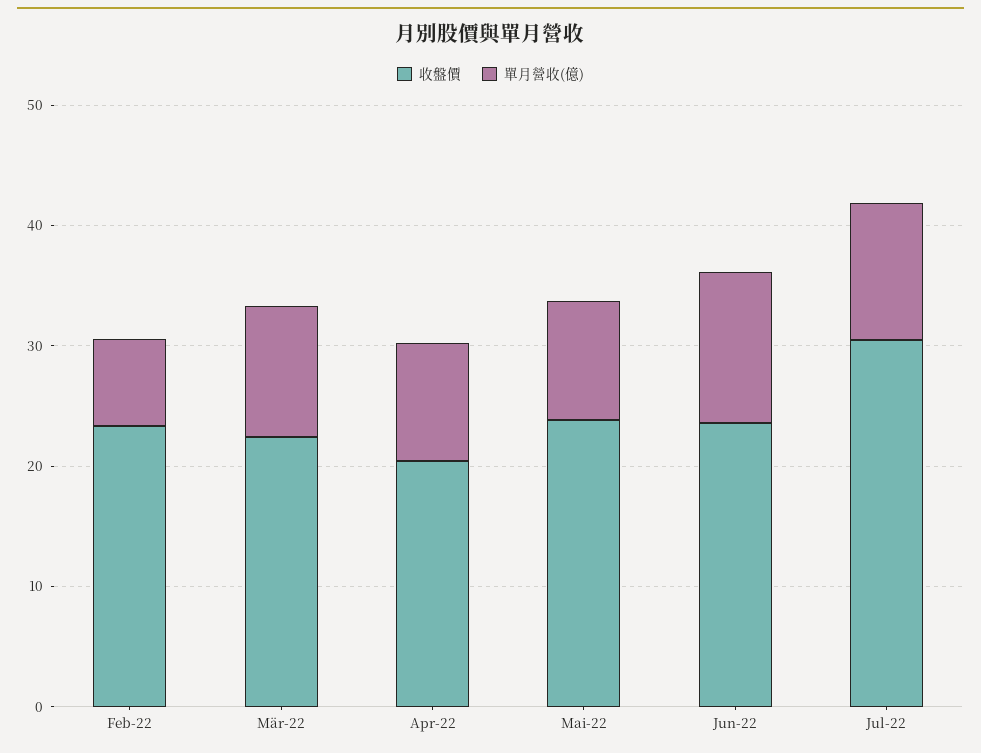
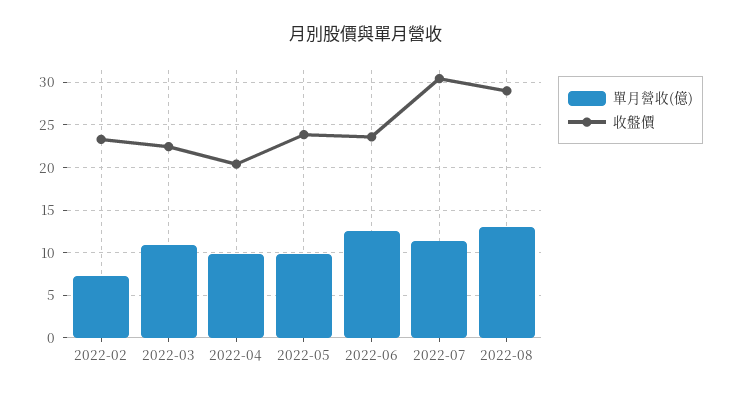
單月營收(億), 2022-08: none -> 13
收盤價, 2022-08: none -> 29

